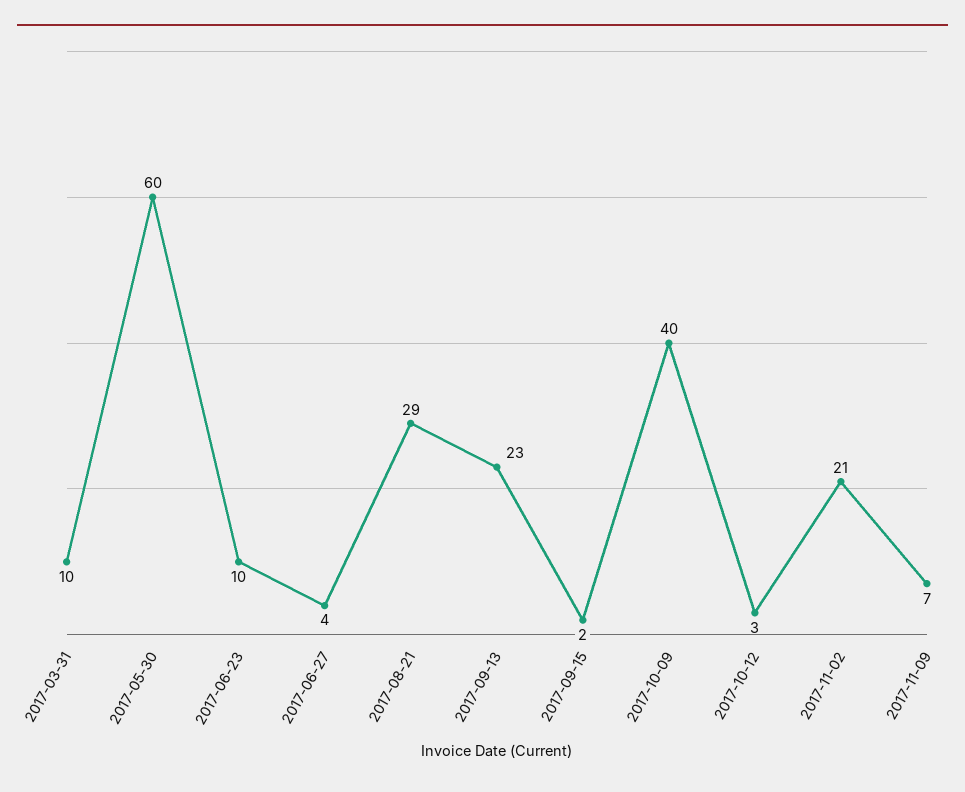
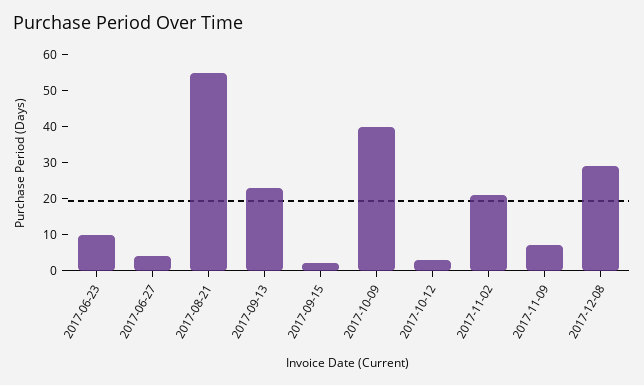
2017-03-31: 10 -> none
2017-05-30: 60 -> none
2017-08-21: 29 -> 55
2017-12-08: none -> 30

